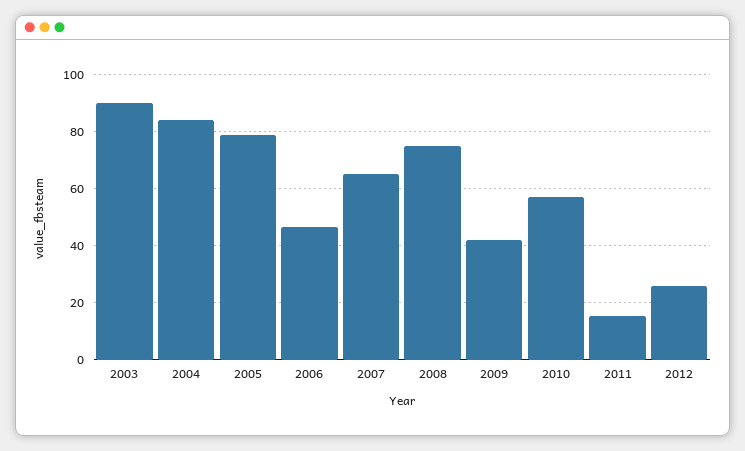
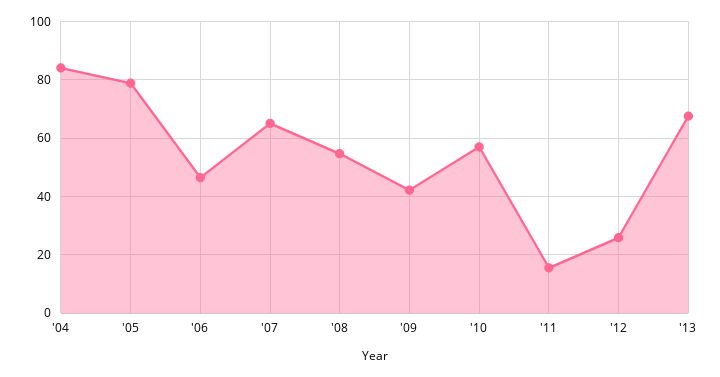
2003: 90 -> none
2008: 75 -> 55
'13: none -> 67.5

